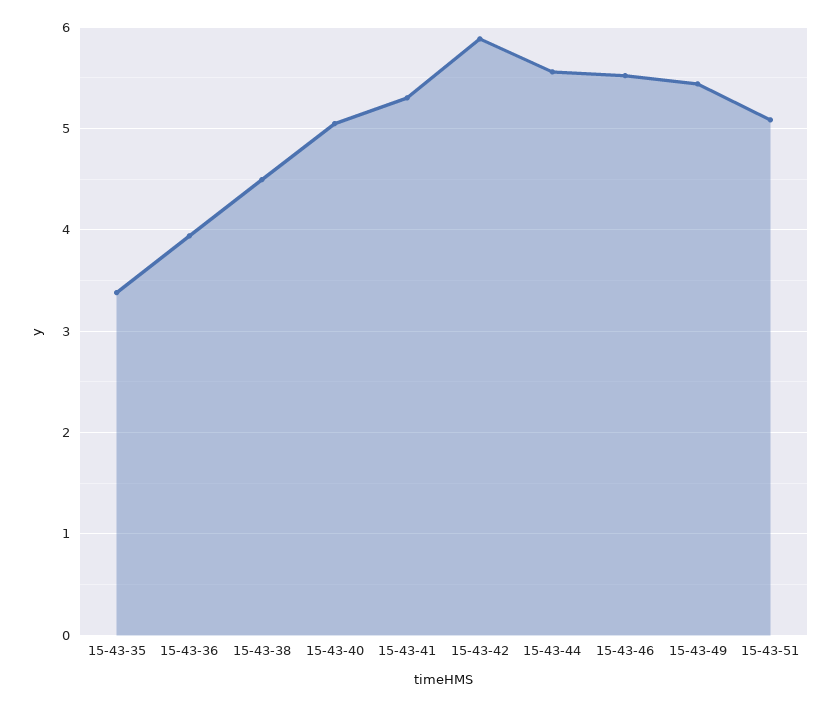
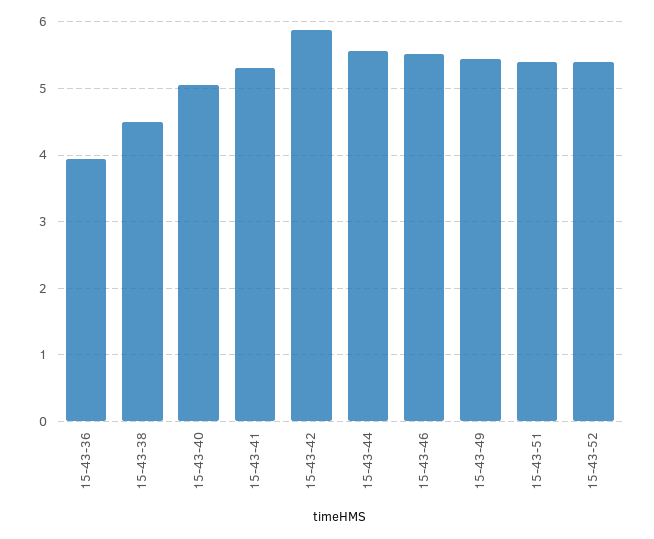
15-43-35: 3.4 -> none
15-43-51: 5.1 -> 5.4
15-43-52: none -> 5.4

